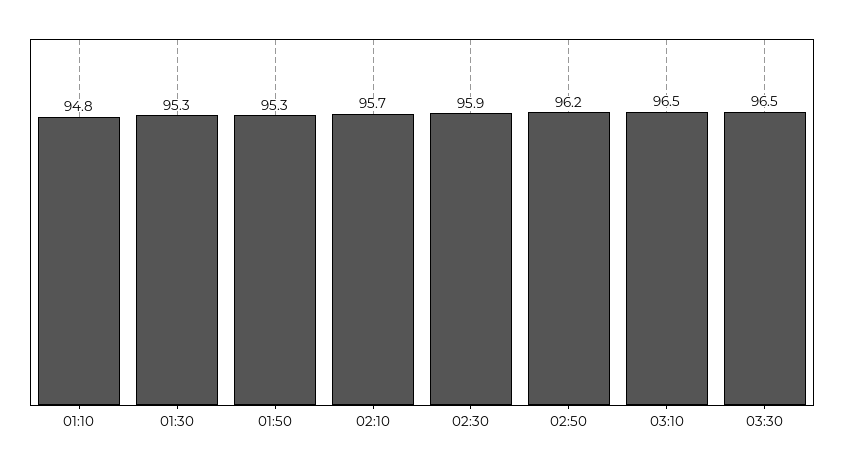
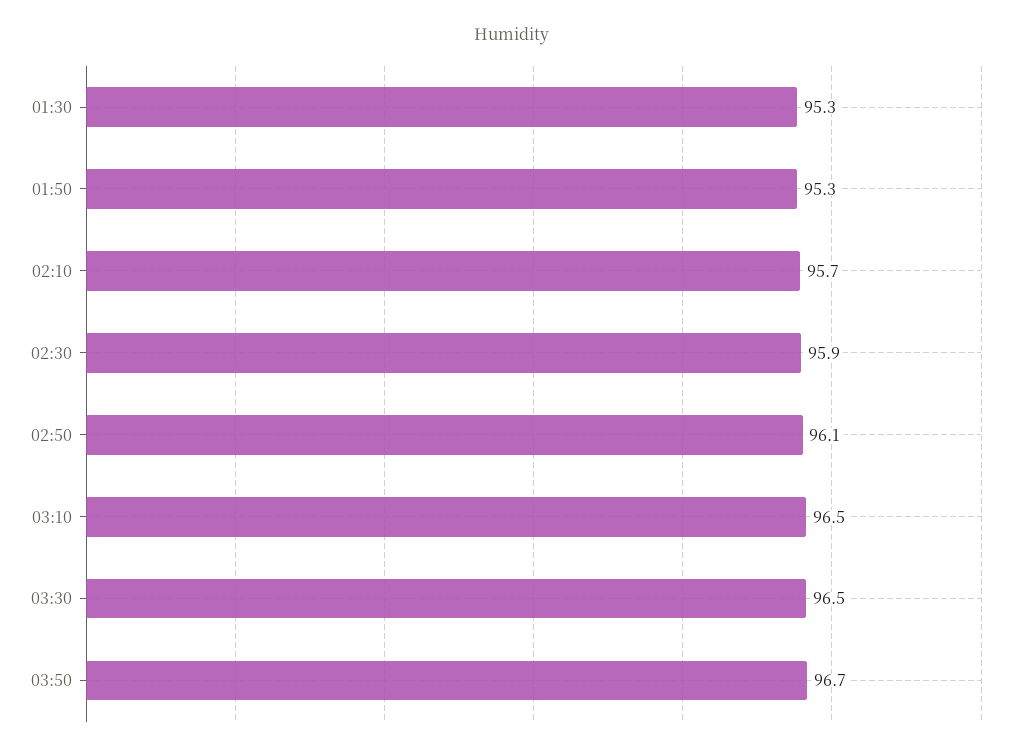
01:10: 94.8 -> none
02:50: 96.2 -> 96.1
03:50: none -> 96.7

